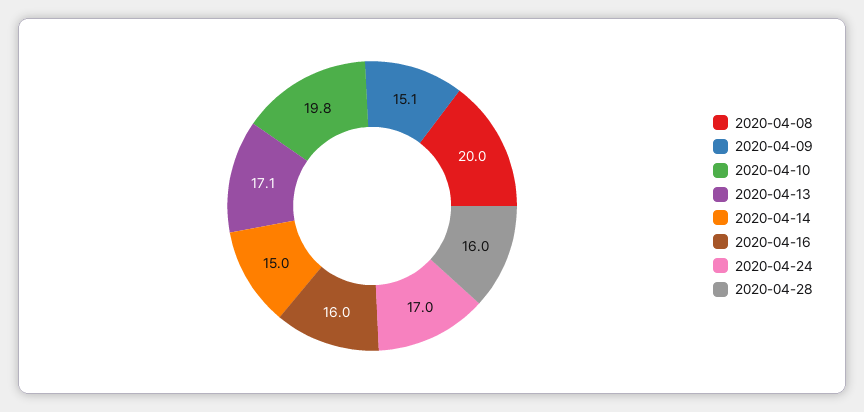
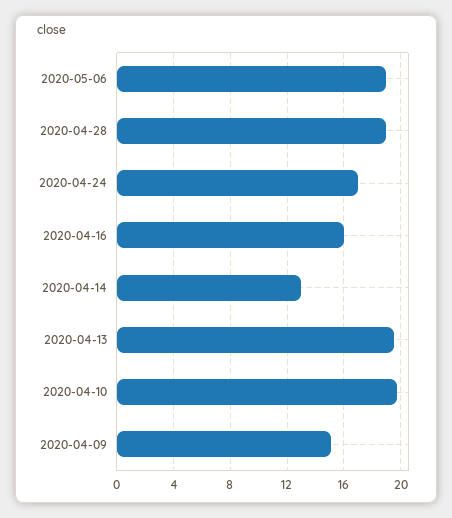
2020-04-08: 20 -> none
2020-04-13: 17.1 -> 19.5
2020-04-14: 15 -> 13
2020-04-28: 16 -> 19
2020-05-06: none -> 19

